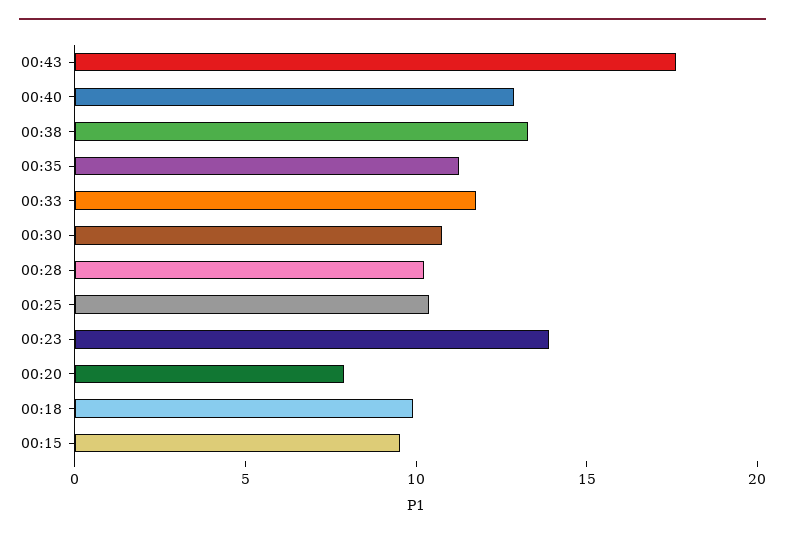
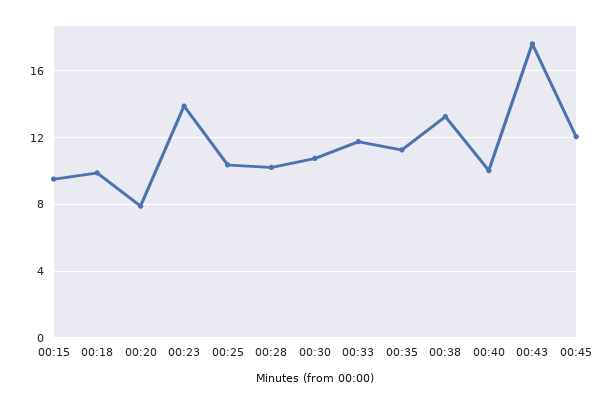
00:40: 13 -> 10
00:45: none -> 12

